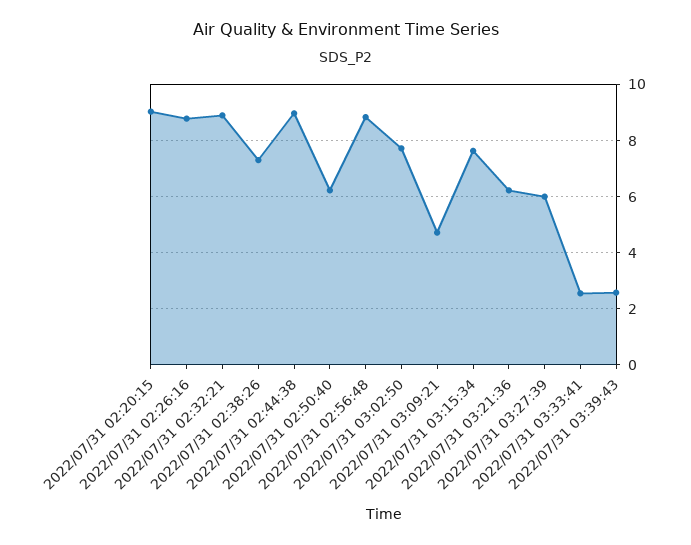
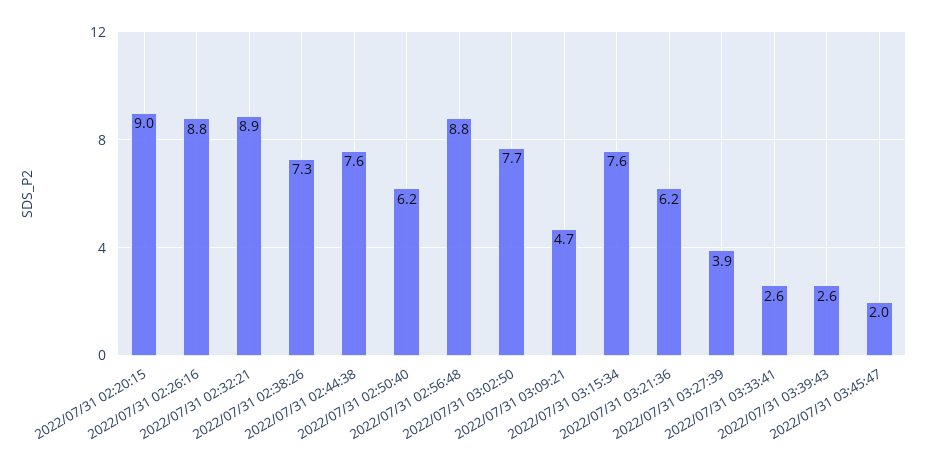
2022/07/31 02:44:38: 9 -> 7.6
2022/07/31 03:27:39: 6 -> 3.9
2022/07/31 03:45:47: none -> 2

